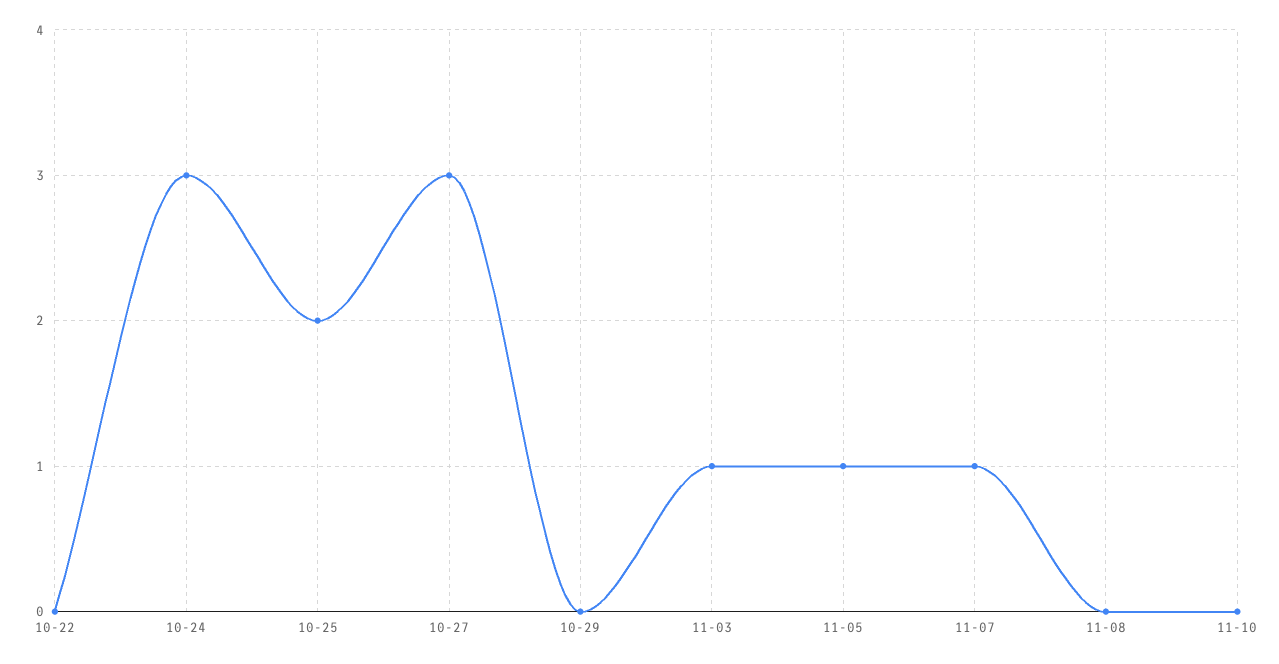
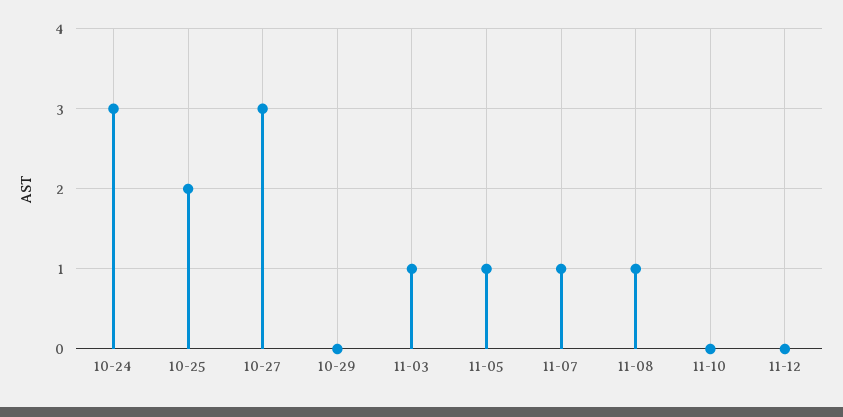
10-22: 0 -> none
11-08: 0 -> 1
11-12: none -> 0

